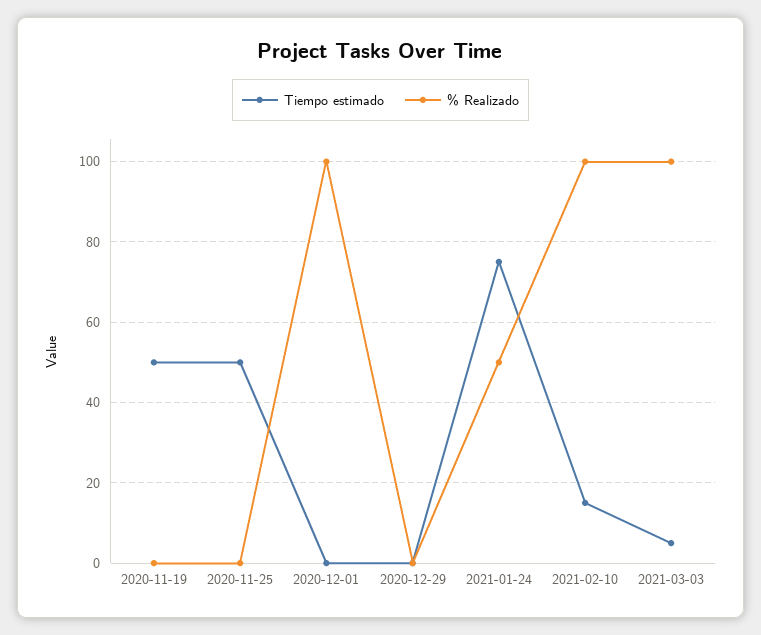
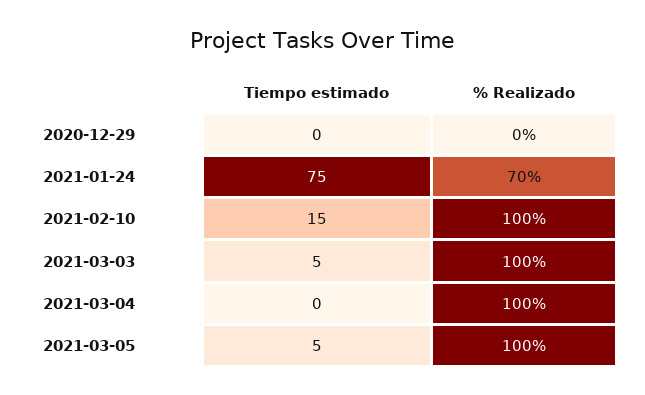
Tiempo estimado, 2020-11-19: 50 -> none
% Realizado, 2020-11-19: 0 -> none
Tiempo estimado, 2020-11-25: 50 -> none
% Realizado, 2020-11-25: 0 -> none
Tiempo estimado, 2020-12-01: 0 -> none
% Realizado, 2020-12-01: 100 -> none
% Realizado, 2021-01-24: 50 -> 70
Tiempo estimado, 2021-03-04: none -> 0
% Realizado, 2021-03-04: none -> 100
Tiempo estimado, 2021-03-05: none -> 5
% Realizado, 2021-03-05: none -> 100

